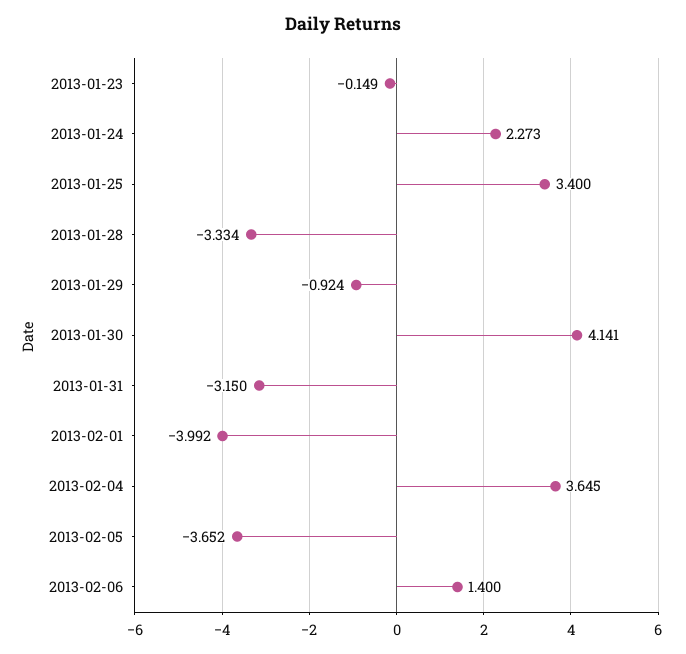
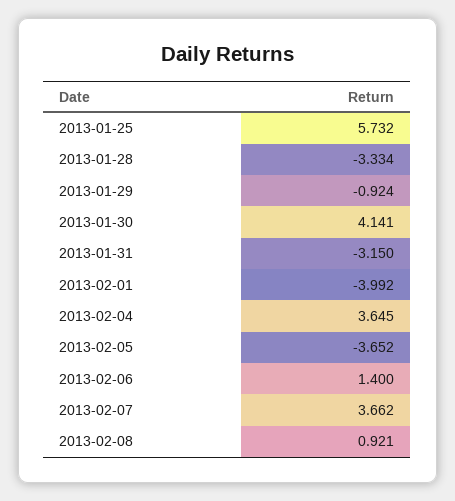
2013-01-23: -0.149 -> none
2013-01-24: 2.273 -> none
2013-01-25: 3.4 -> 5.732
2013-02-07: none -> 3.662
2013-02-08: none -> 0.921

